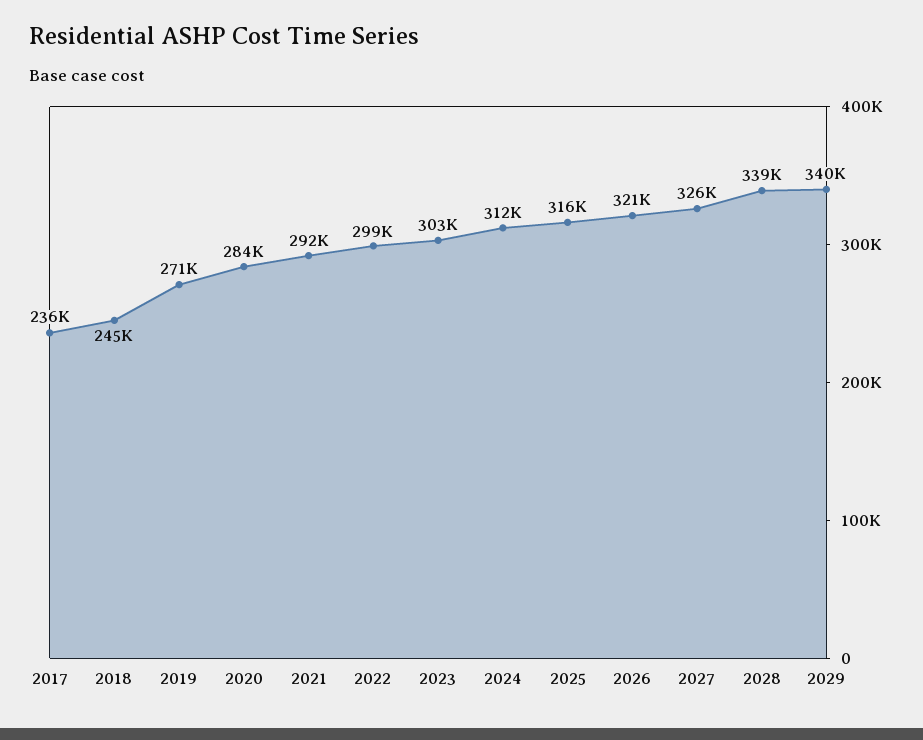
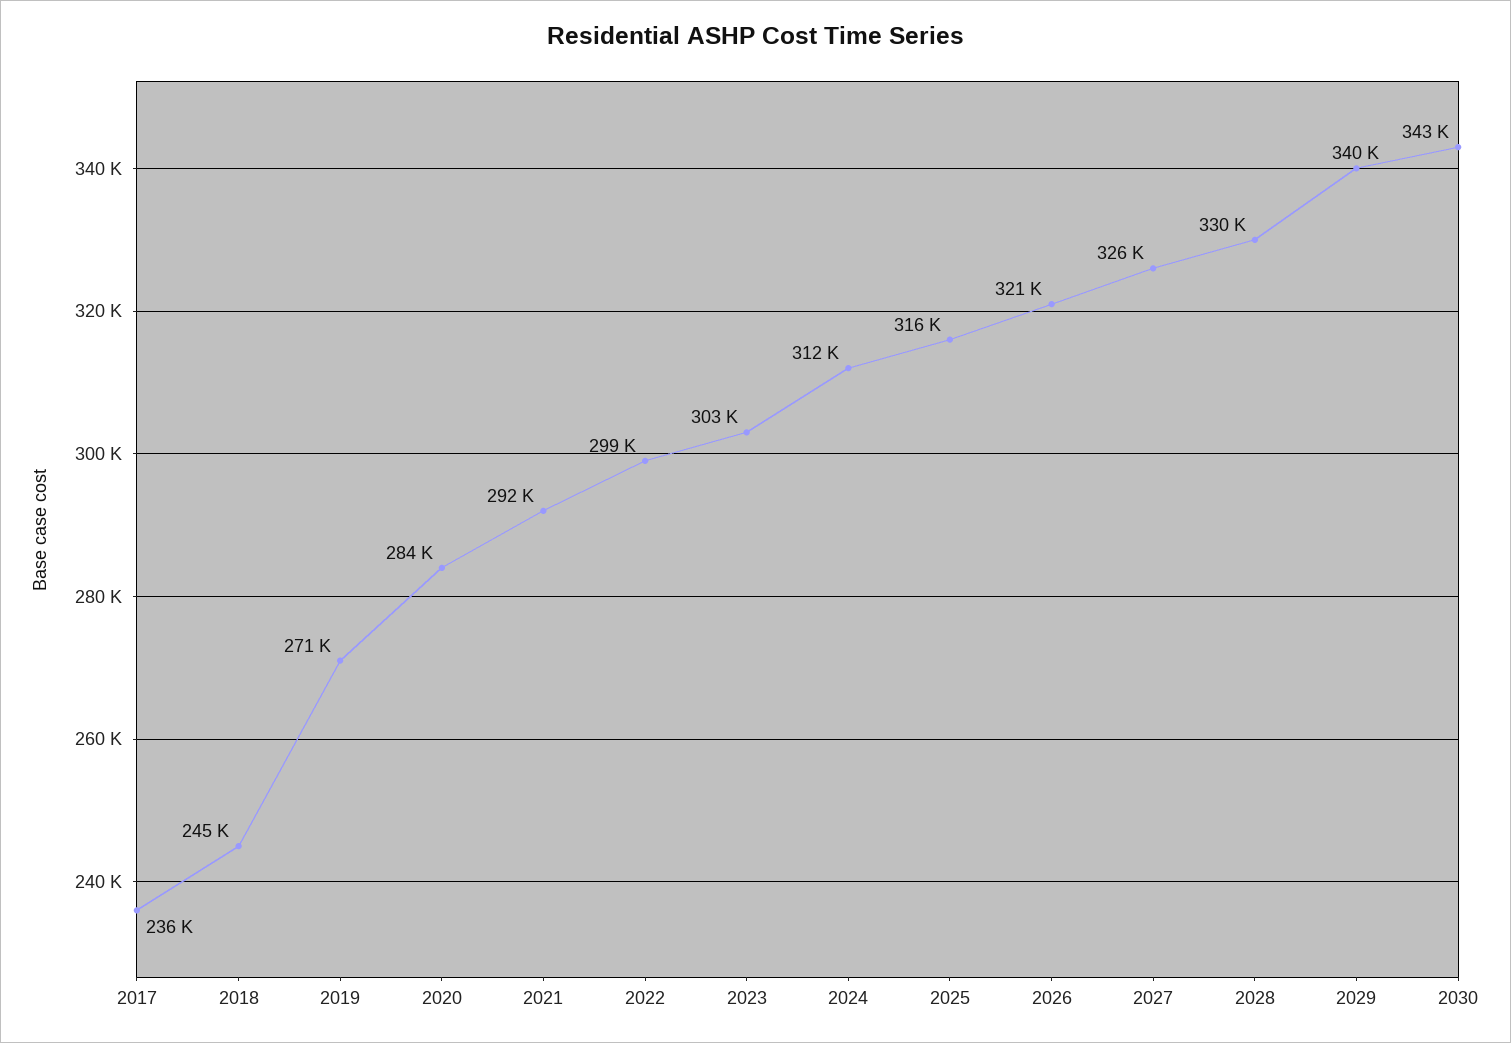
2028: 339000 -> 330000
2030: none -> 343000

